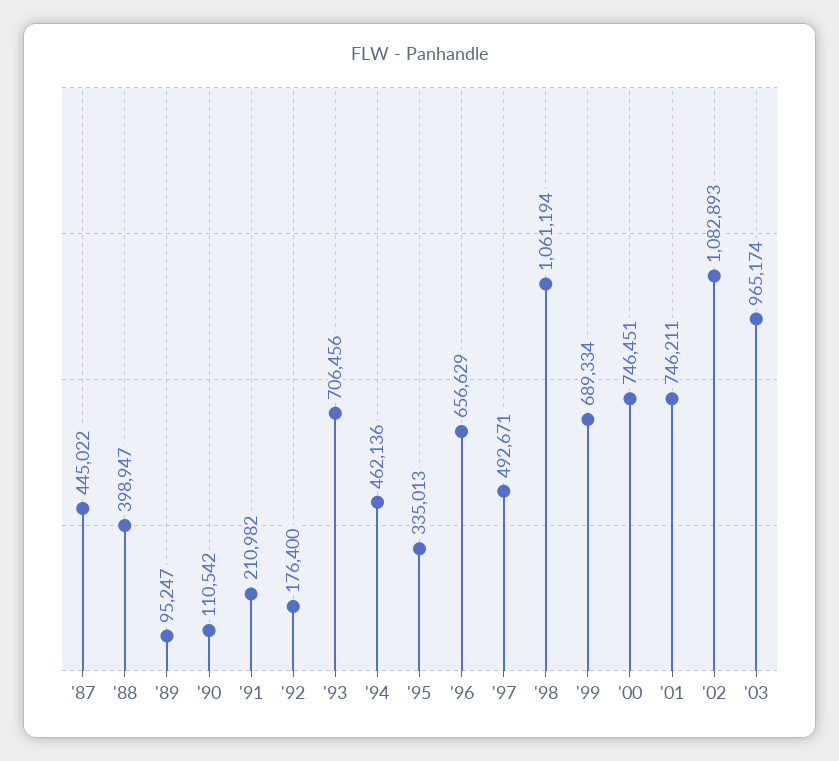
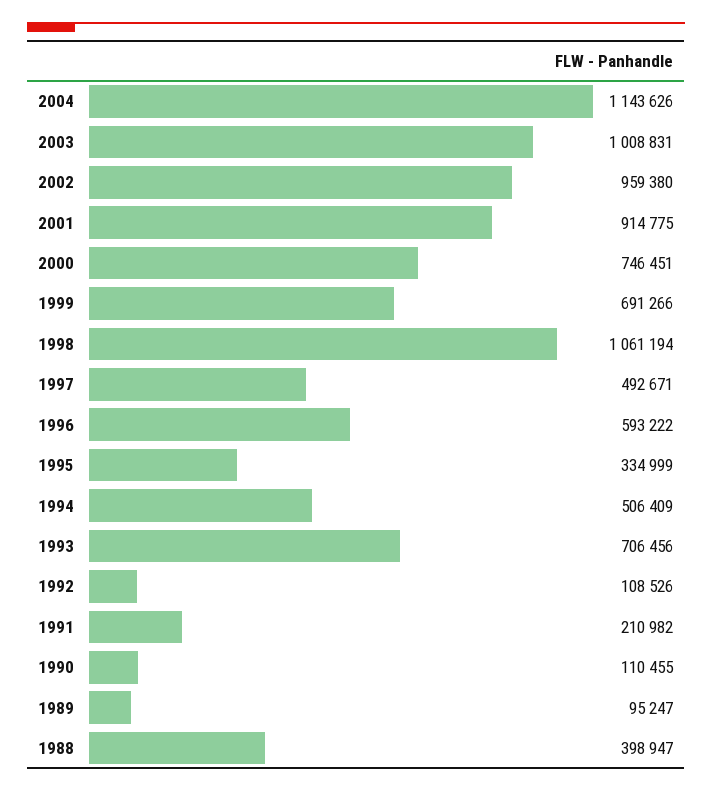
'87: 445022 -> none
'90: 110542 -> 110455
'92: 176400 -> 108526
'94: 462136 -> 506409
'95: 335013 -> 334999
'96: 656629 -> 593222
'99: 689334 -> 691266
'01: 746211 -> 914775
'02: 1082893 -> 959380
'03: 965174 -> 1008831
2004: none -> 1143626

